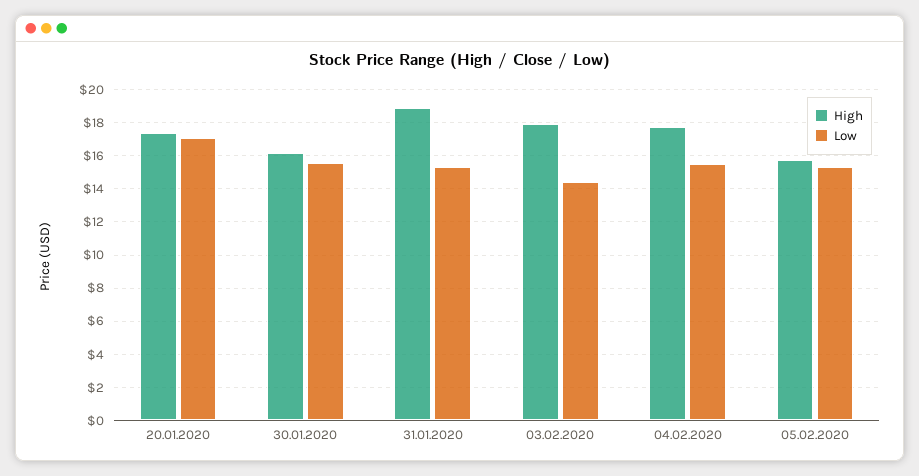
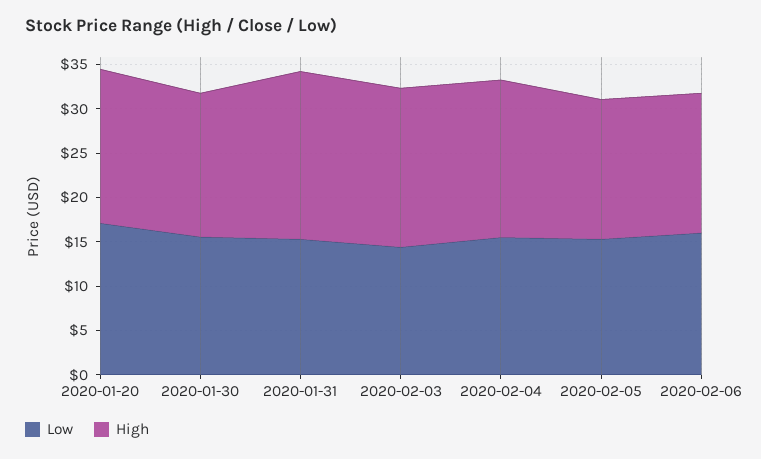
Low, 2020-02-06: none -> 16
High, 2020-02-06: none -> 16

